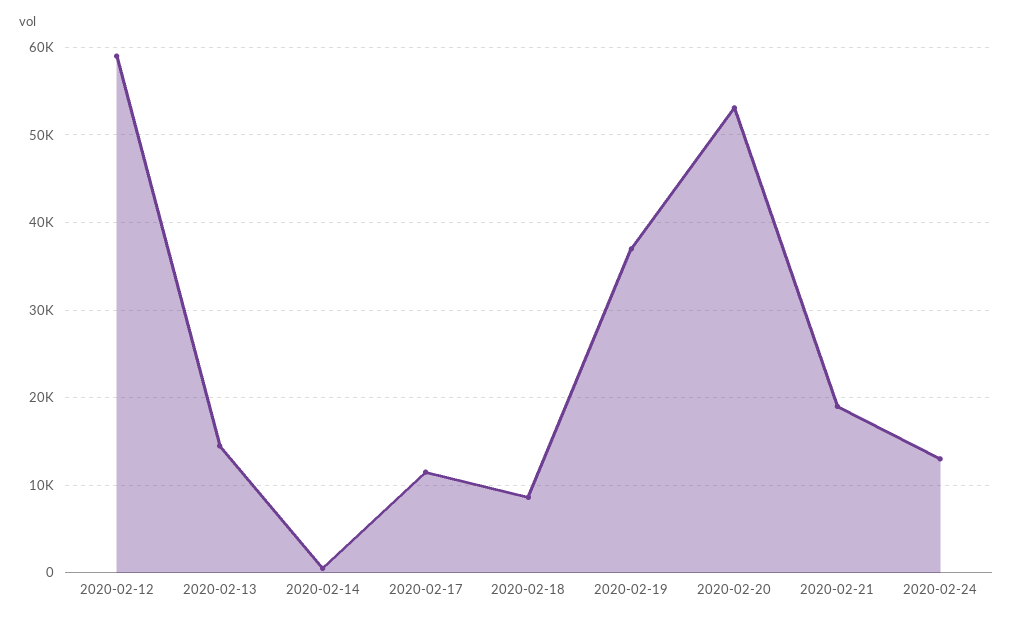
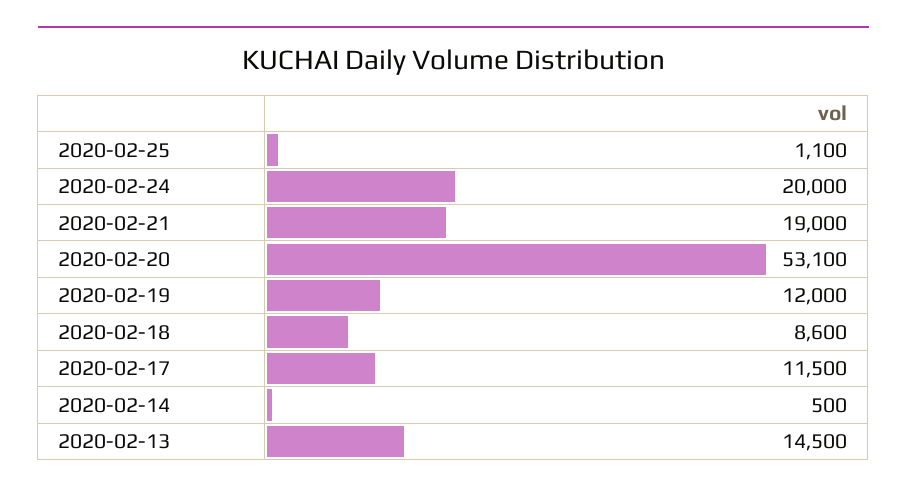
2020-02-12: 59000 -> none
2020-02-19: 37000 -> 12000
2020-02-24: 13000 -> 20000
2020-02-25: none -> 1100

